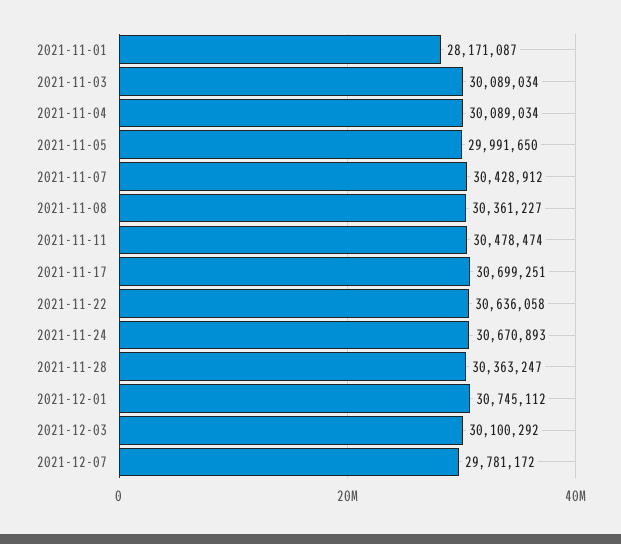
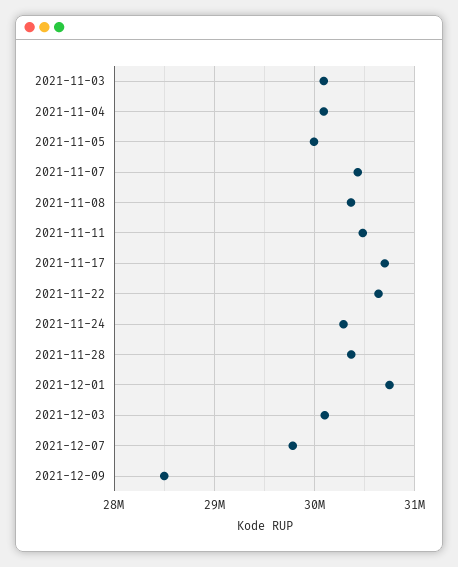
2021-11-01: 28171087 -> none
2021-11-24: 30670893 -> 30300000
2021-12-09: none -> 28500000

